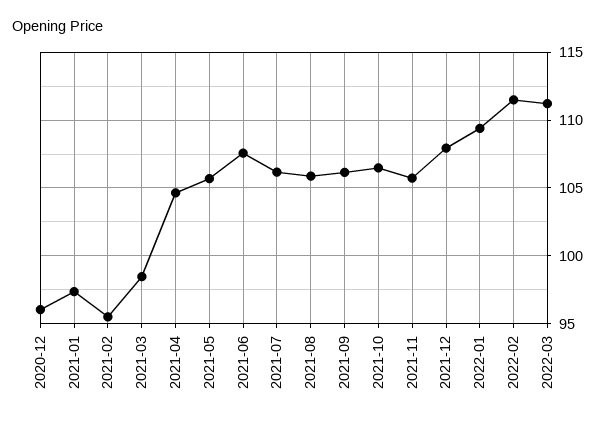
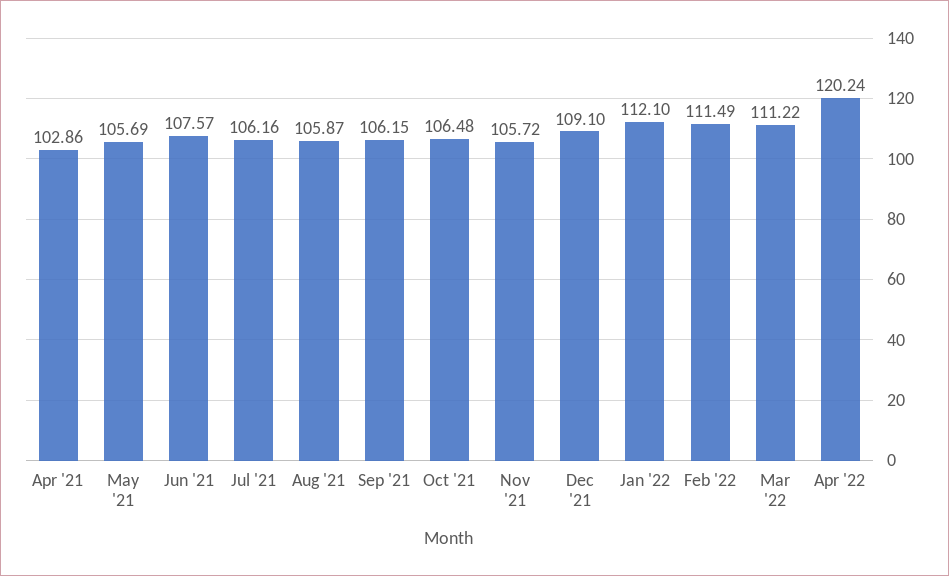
2020-12: 96 -> none
2021-01: 97.5 -> none
2021-02: 95.5 -> none
2021-03: 98.5 -> none
2021-04: 104.5 -> 102.86
2021-12: 108 -> 109.1
2022-01: 109.5 -> 112.1
Apr '22: none -> 120.24

